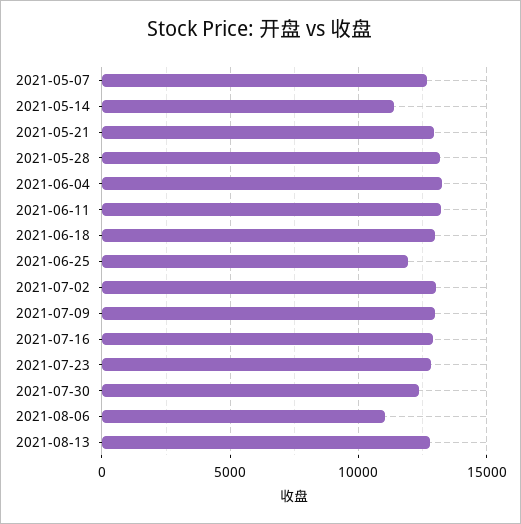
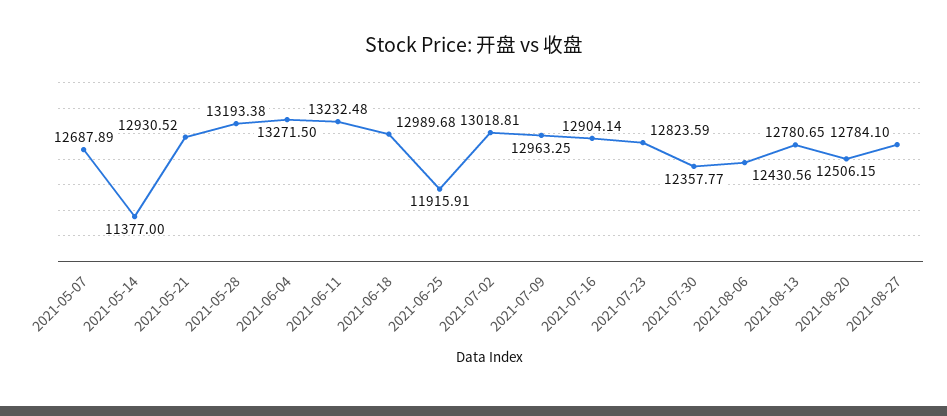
2021-08-06: 11000 -> 12430.56
2021-08-20: none -> 12506.15
2021-08-27: none -> 12784.1

